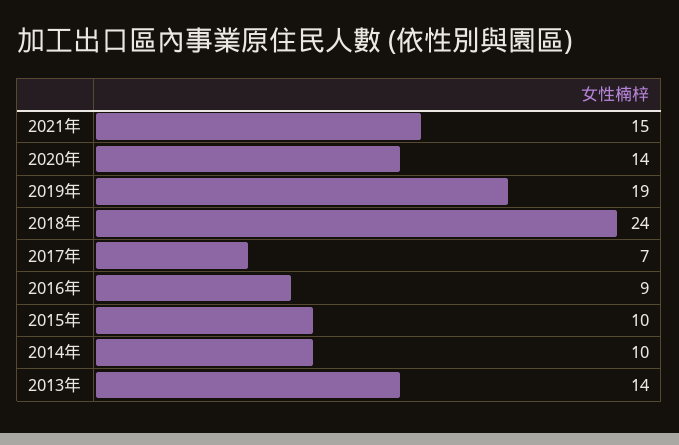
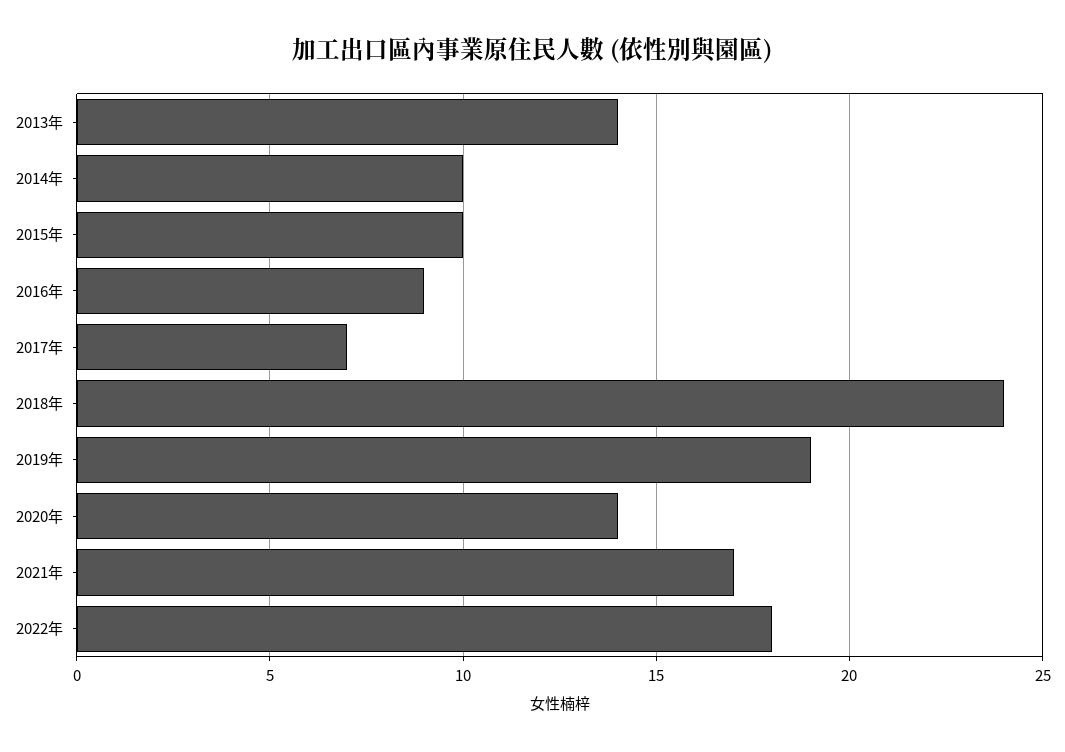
2021年: 15 -> 17
2022年: none -> 18

